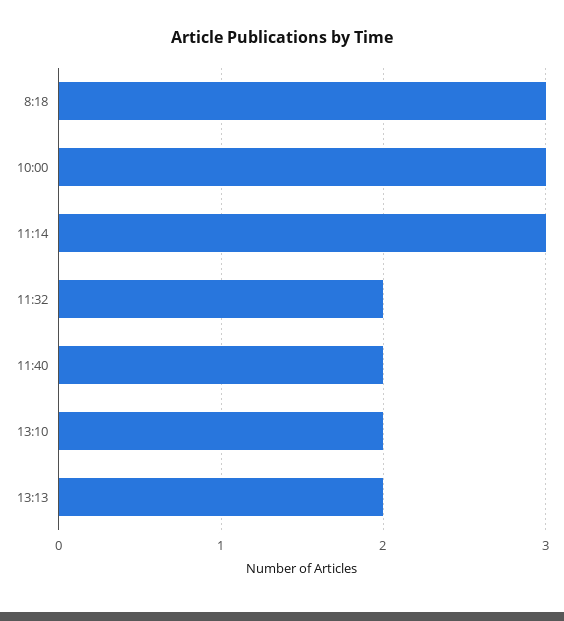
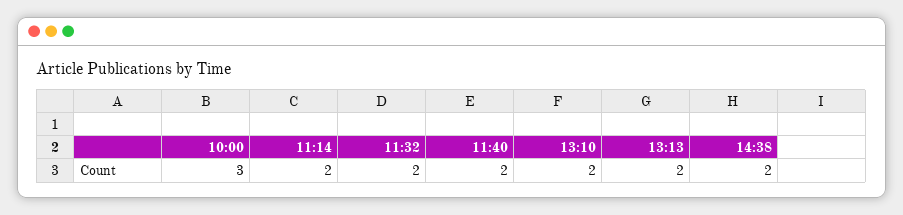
8:18: 3 -> none
11:14: 3 -> 2
14:38: none -> 2

